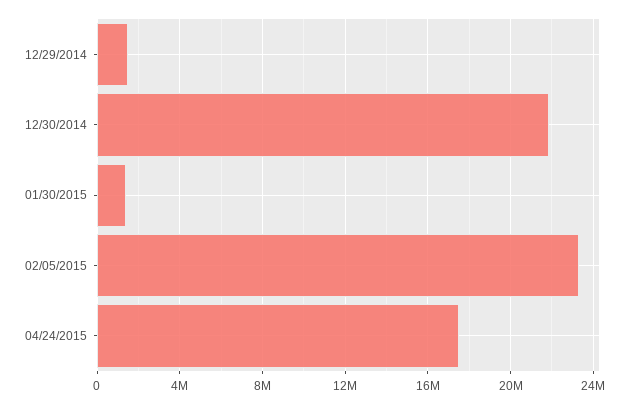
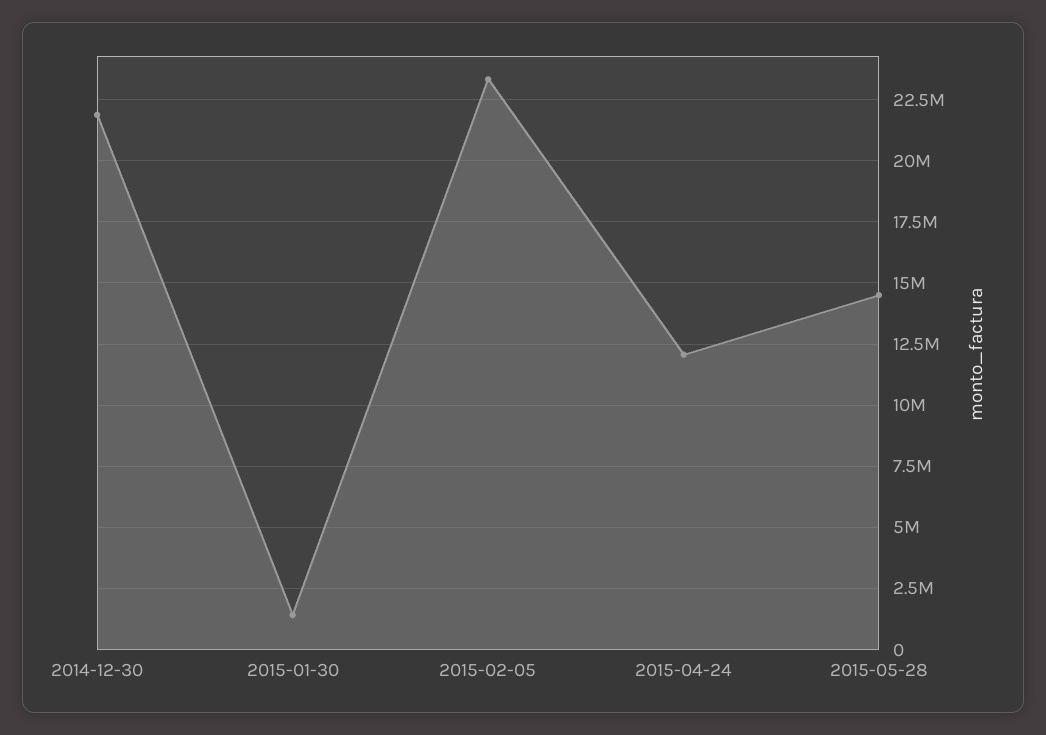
12/29/2014: 1500000 -> none
04/24/2015: 17500000 -> 12000000
2015-05-28: none -> 14500000

